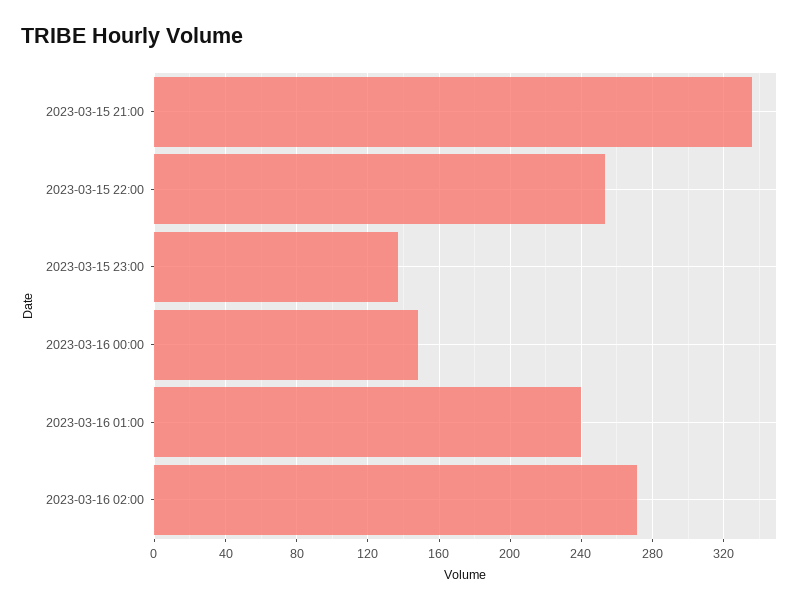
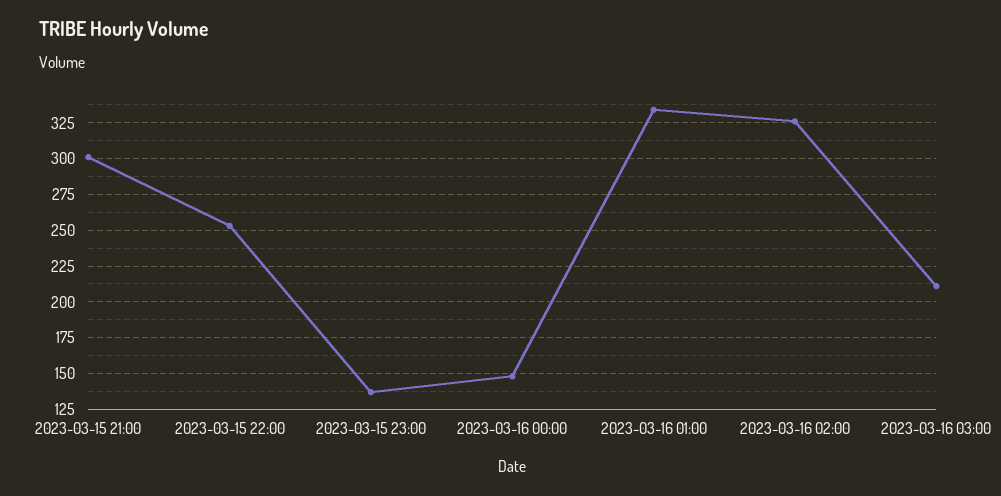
2023-03-15 21:00: 335 -> 300
2023-03-16 01:00: 240 -> 335
2023-03-16 02:00: 270 -> 325
2023-03-16 03:00: none -> 210

